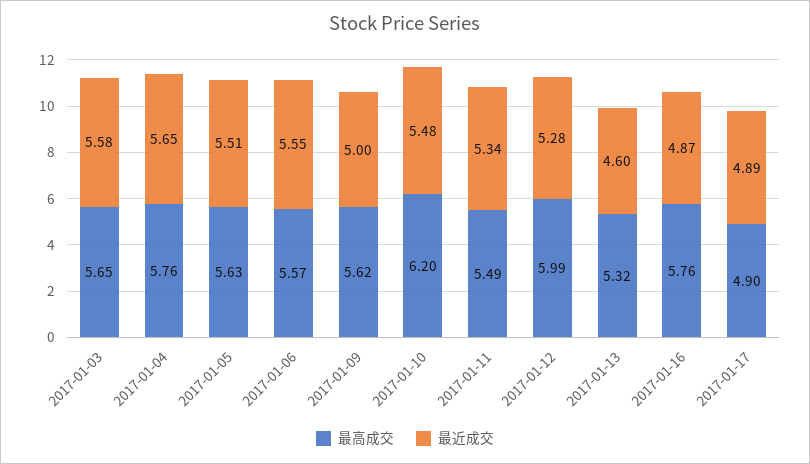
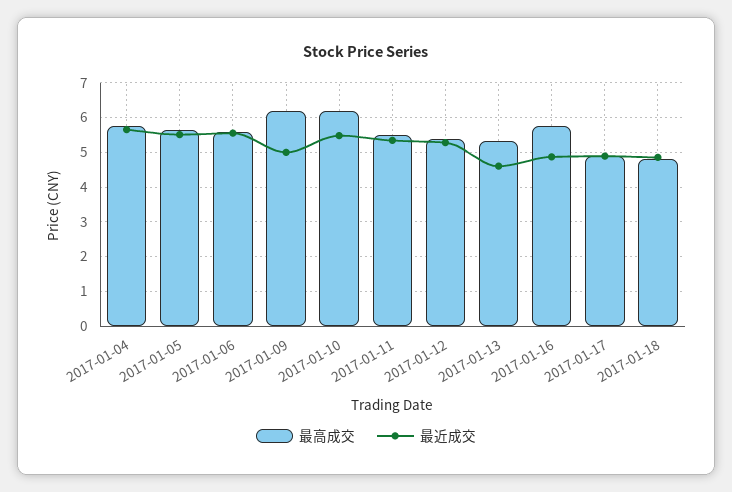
最高成交, 2017-01-03: 5.65 -> none
最近成交, 2017-01-03: 5.58 -> none
最高成交, 2017-01-09: 5.62 -> 6.2
最高成交, 2017-01-12: 5.99 -> 5.4
最高成交, 2017-01-18: none -> 4.8
最近成交, 2017-01-18: none -> 4.8

